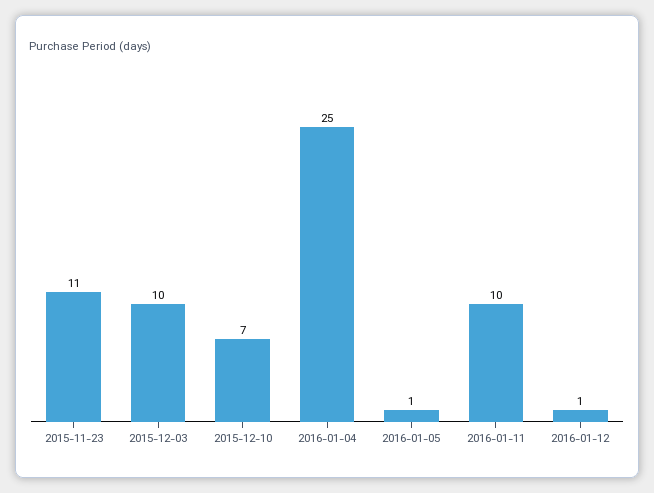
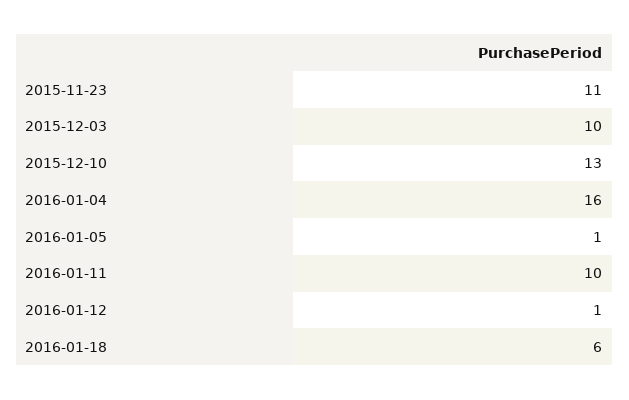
2015-12-10: 7 -> 13
2016-01-04: 25 -> 16
2016-01-18: none -> 6

